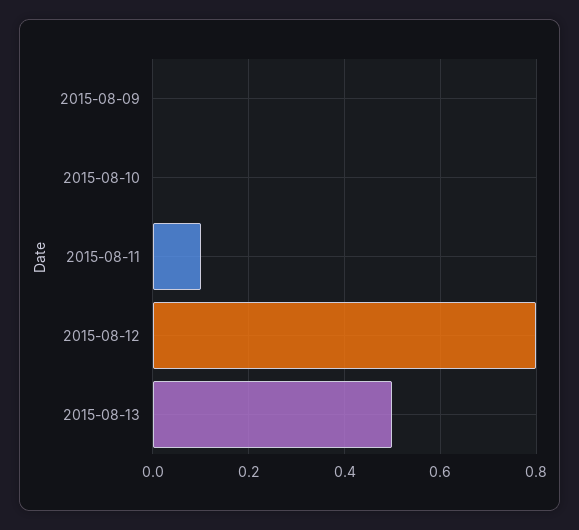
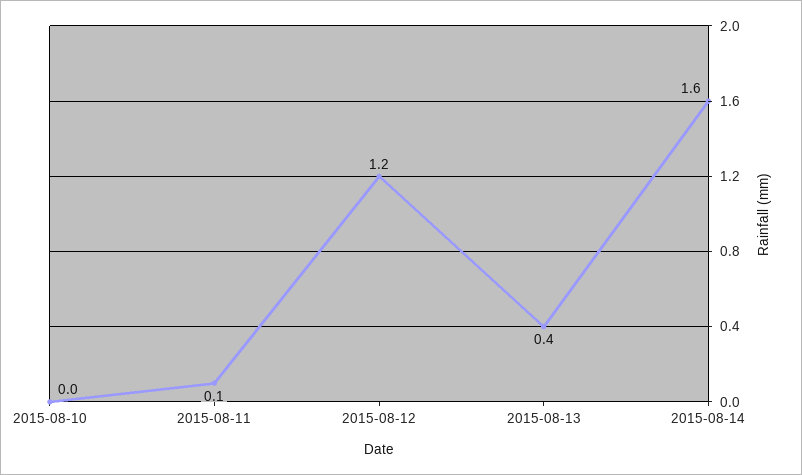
2015-08-09: 0 -> none
2015-08-12: 0.8 -> 1.2
2015-08-13: 0.5 -> 0.4
2015-08-14: none -> 1.6

